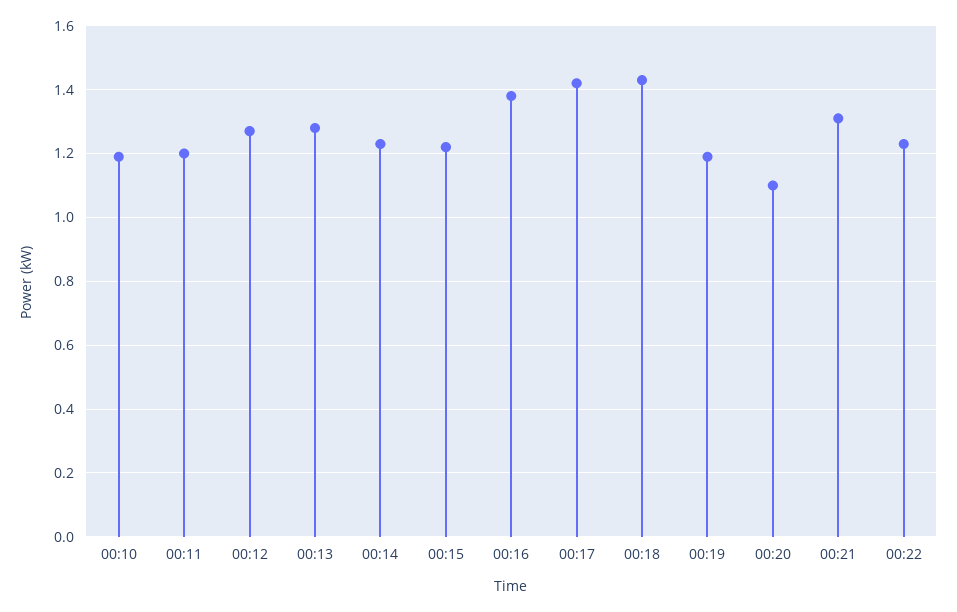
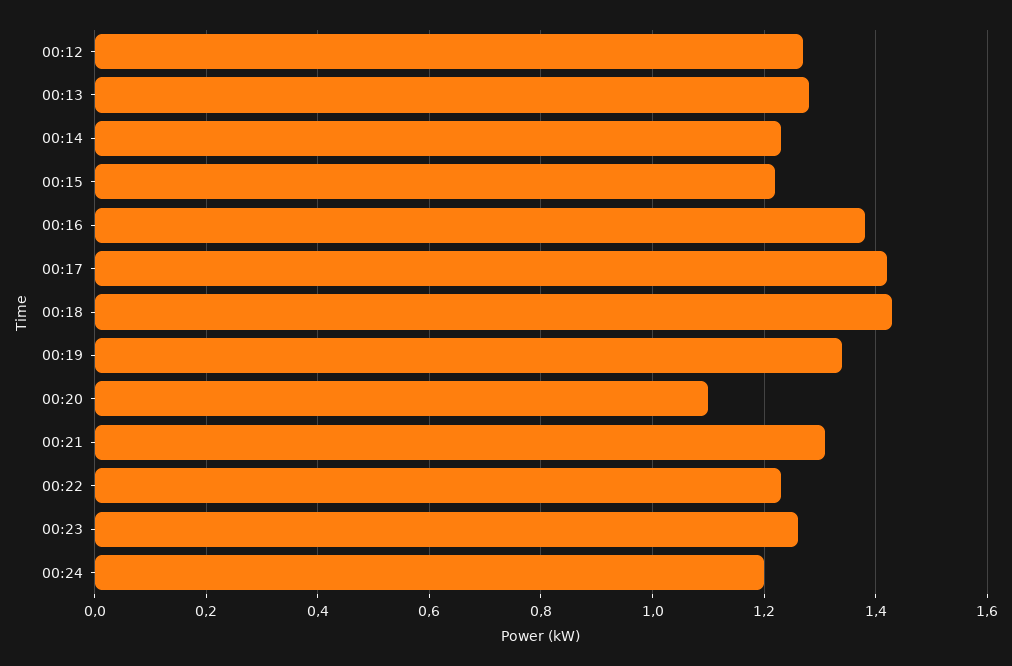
00:10: 1.2 -> none
00:11: 1.2 -> none
00:19: 1.2 -> 1.35
00:23: none -> 1.25
00:24: none -> 1.2

